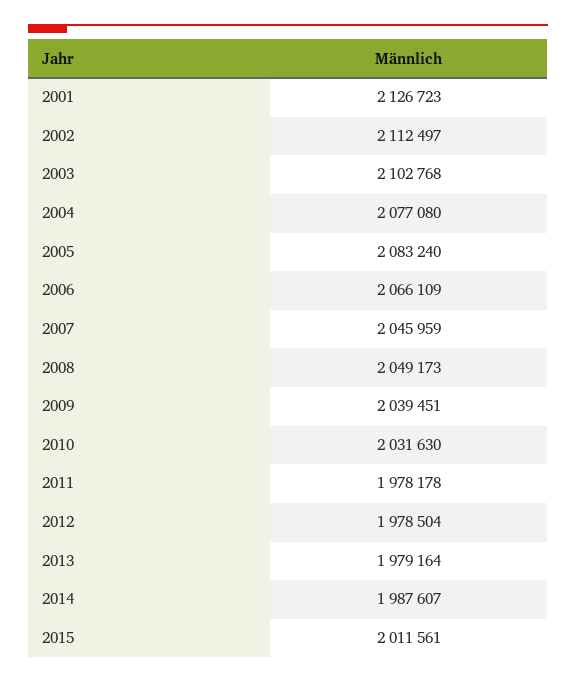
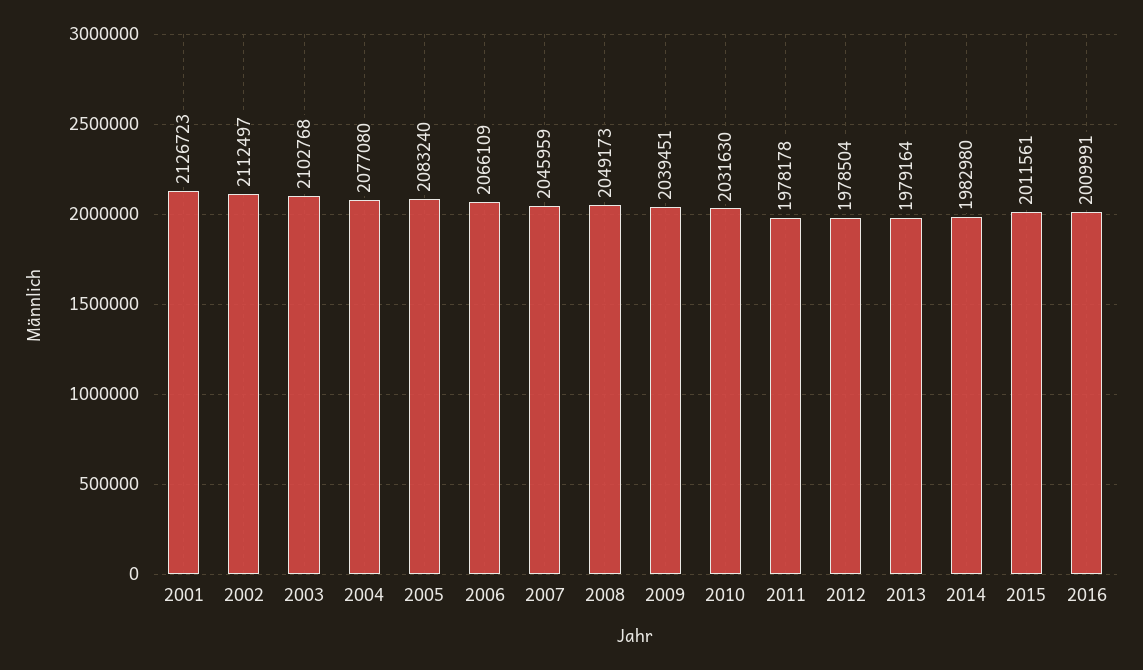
2014: 1987607 -> 1982980
2016: none -> 2009991

